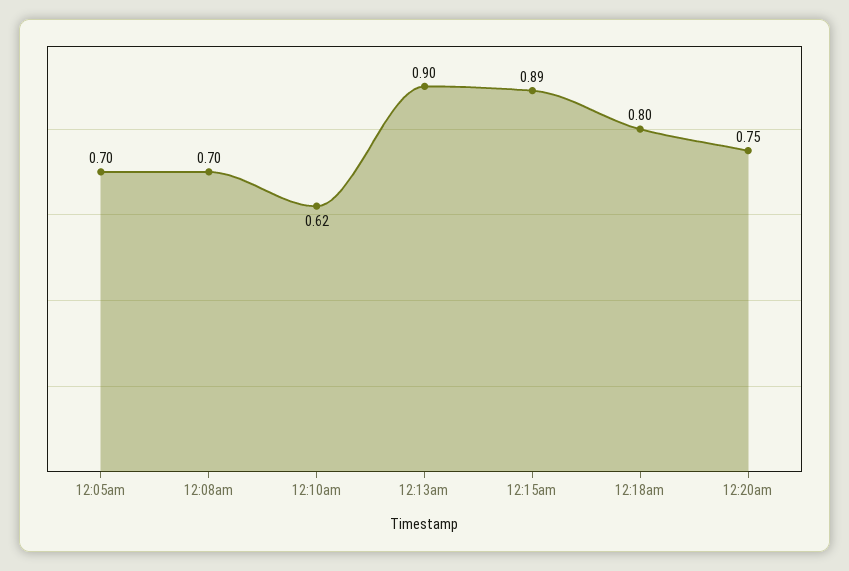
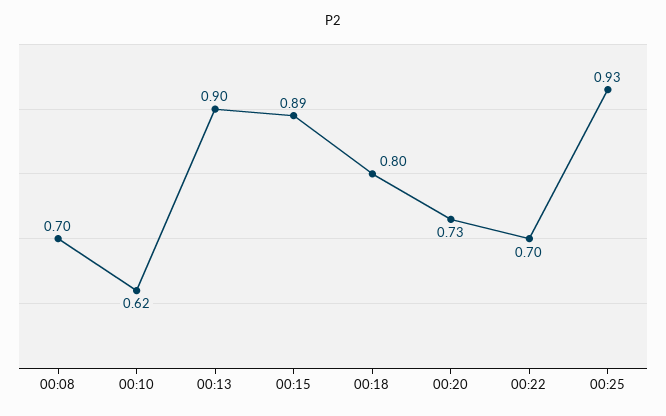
12:05am: 0.7 -> none
12:20am: 0.75 -> 0.73
00:22: none -> 0.7
00:25: none -> 0.93

